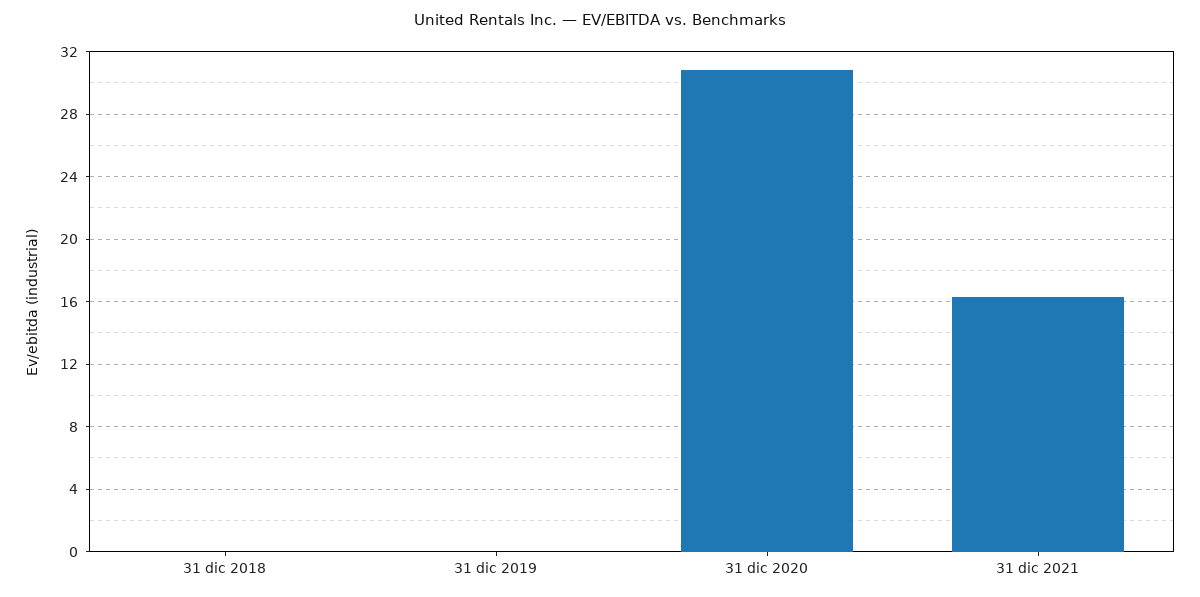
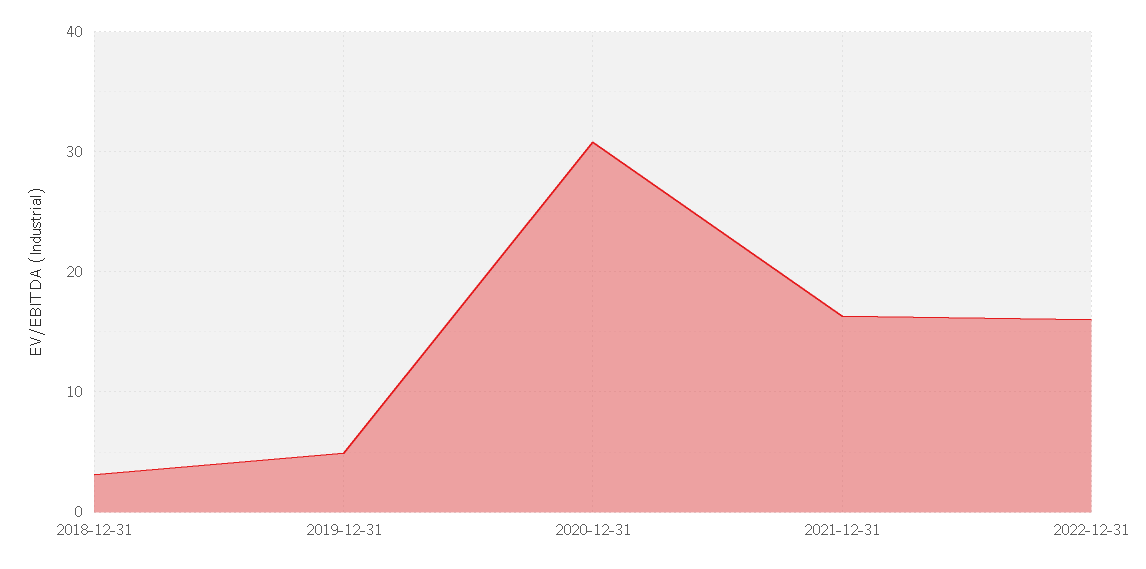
31 dic 2018: 0 -> 3
31 dic 2019: 0 -> 5
2022-12-31: none -> 16

